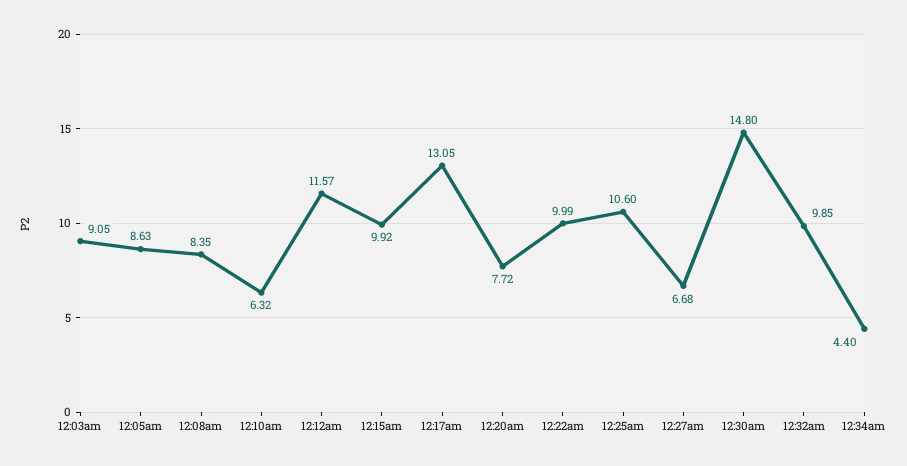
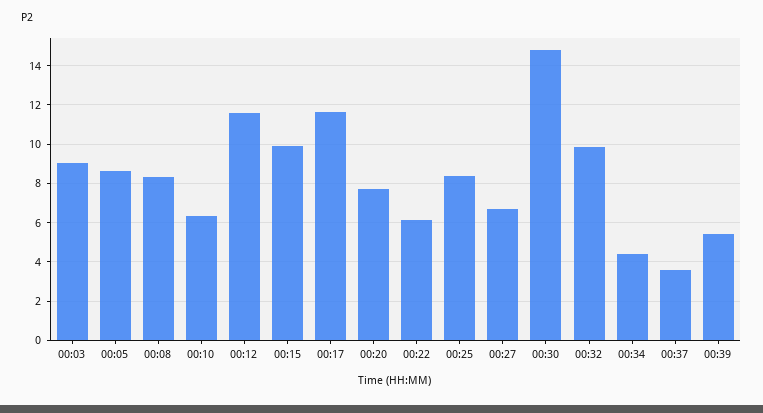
12:17am: 13.05 -> 11.5
12:22am: 9.99 -> 6
12:25am: 10.6 -> 8.5
00:37: none -> 3.5
00:39: none -> 5.5

